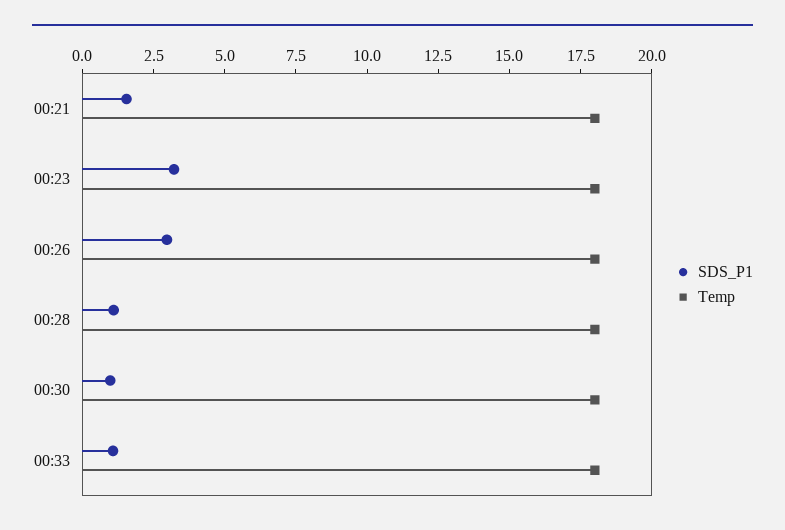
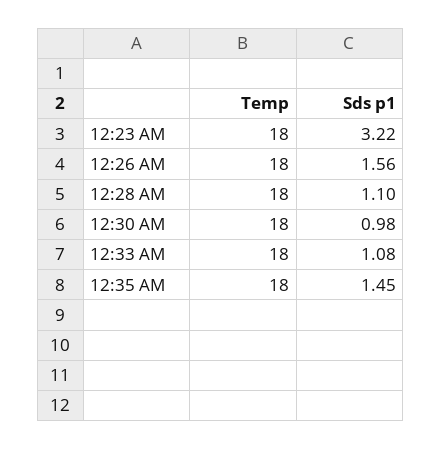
SDS_P1, 00:21: 1.5 -> none
Temp, 00:21: 18 -> none
SDS_P1, 00:26: 3 -> 1.56
Temp, 12:35 AM: none -> 18
SDS_P1, 12:35 AM: none -> 1.45

